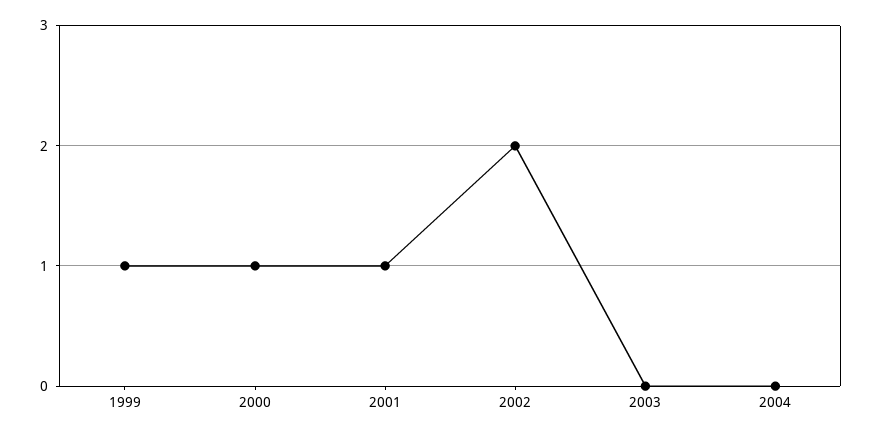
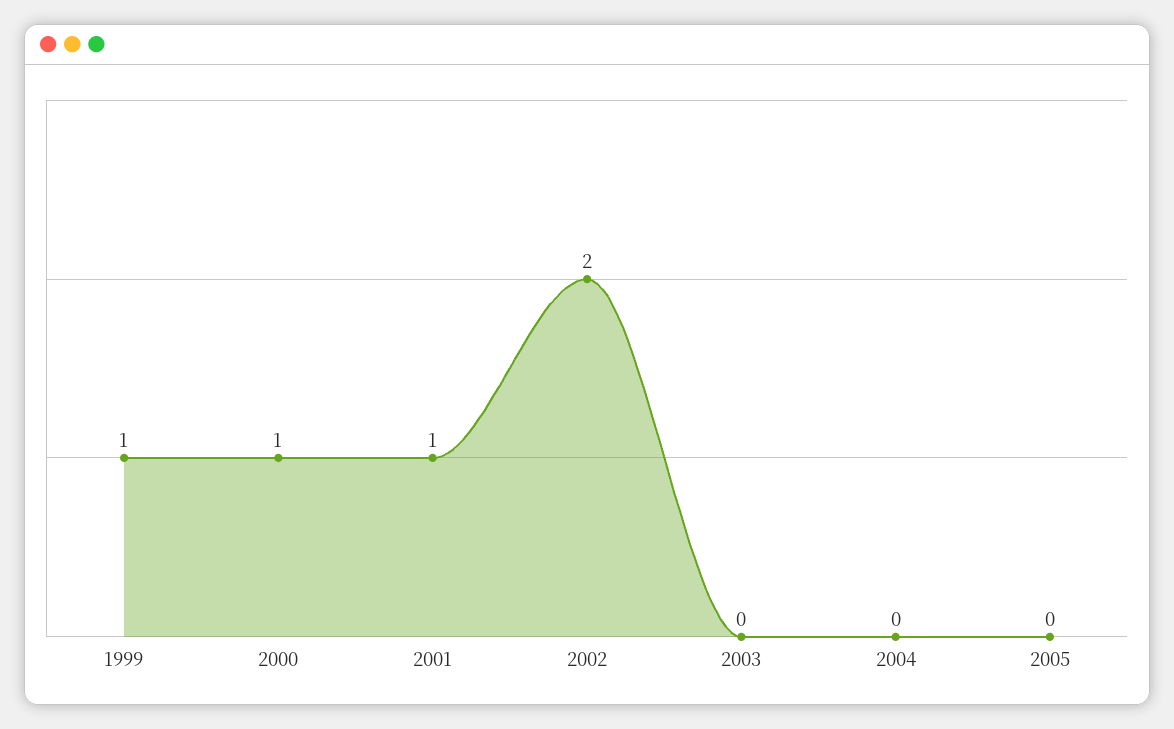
2005: none -> 0

